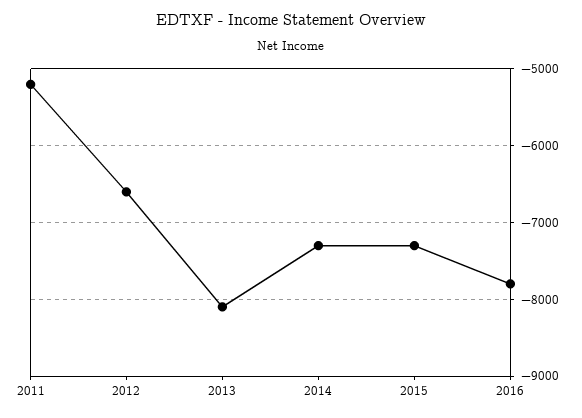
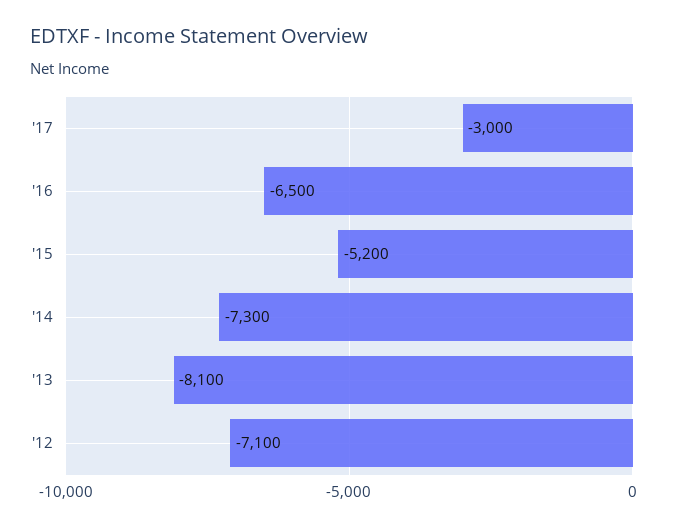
2011: -5200 -> none
2012: -6600 -> -7100
2015: -7300 -> -5200
2016: -7800 -> -6500
'17: none -> -3000

